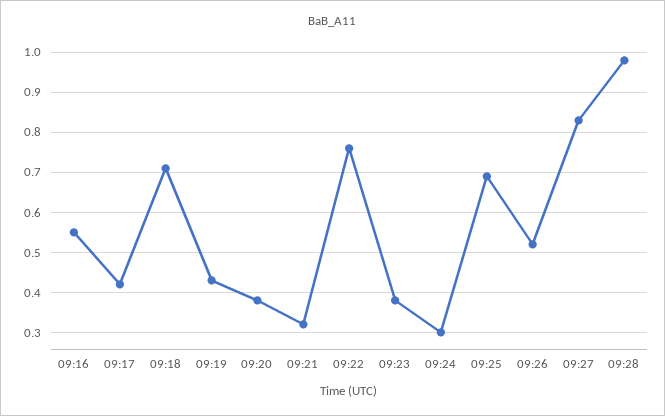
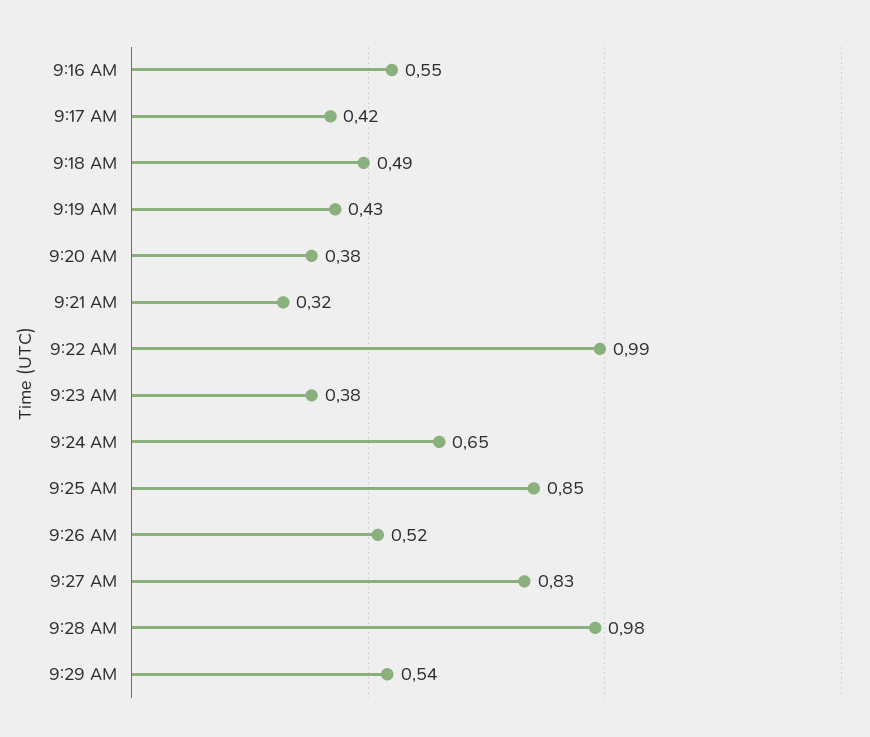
09:18: 0.7 -> 0.49
09:22: 0.75 -> 0.99
09:24: 0.3 -> 0.65
09:25: 0.7 -> 0.85
9:29 AM: none -> 0.54

